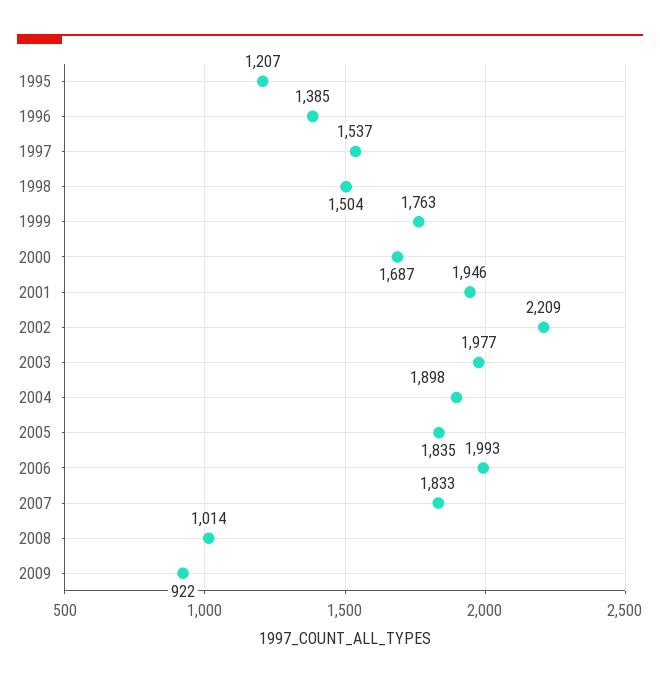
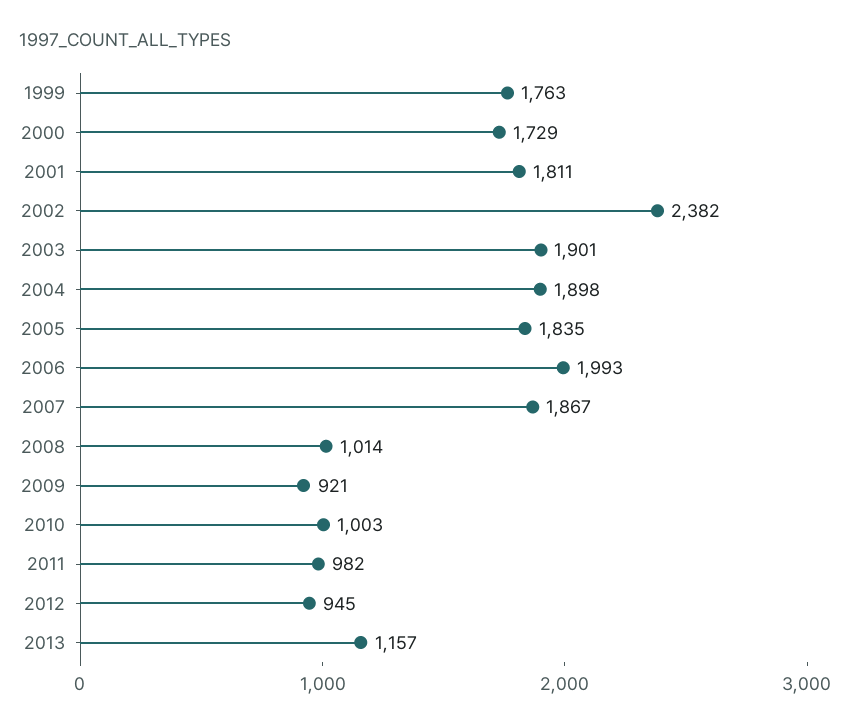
1995: 1207 -> none
1996: 1385 -> none
1997: 1537 -> none
1998: 1504 -> none
2000: 1687 -> 1729
2001: 1946 -> 1811
2002: 2209 -> 2382
2003: 1977 -> 1901
2007: 1833 -> 1867
2009: 922 -> 921
2010: none -> 1003
2011: none -> 982
2012: none -> 945
2013: none -> 1157

